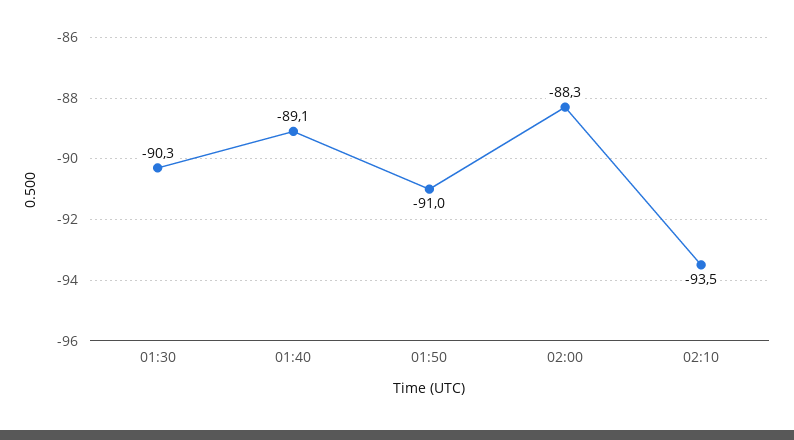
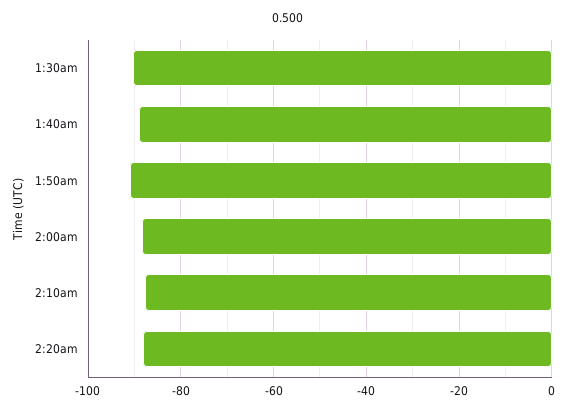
02:10: -93.5 -> -88
2:20am: none -> -88

